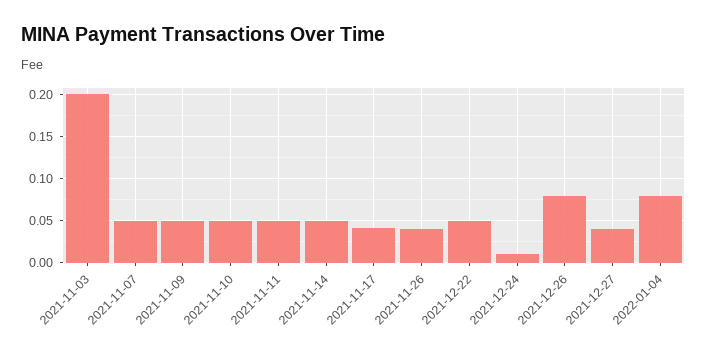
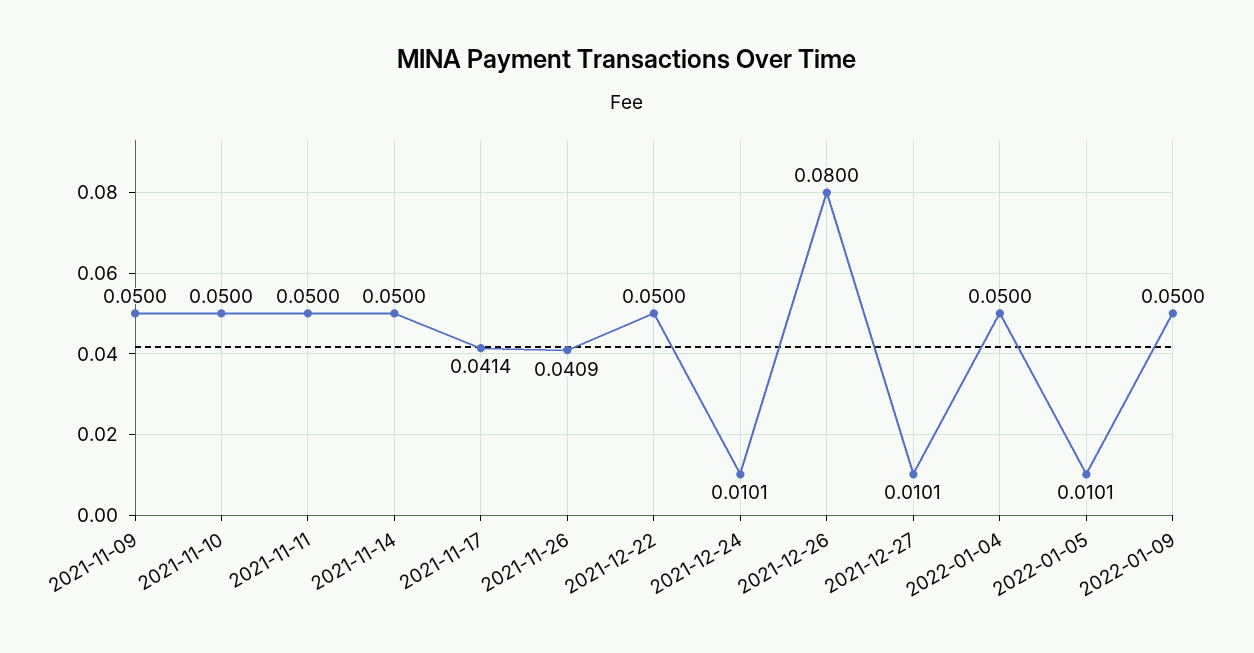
2021-11-03: 0.2 -> none
2021-11-07: 0.05 -> none
2021-12-27: 0.04 -> 0.0101
2022-01-04: 0.08 -> 0.05
2022-01-05: none -> 0.0101
2022-01-09: none -> 0.05

